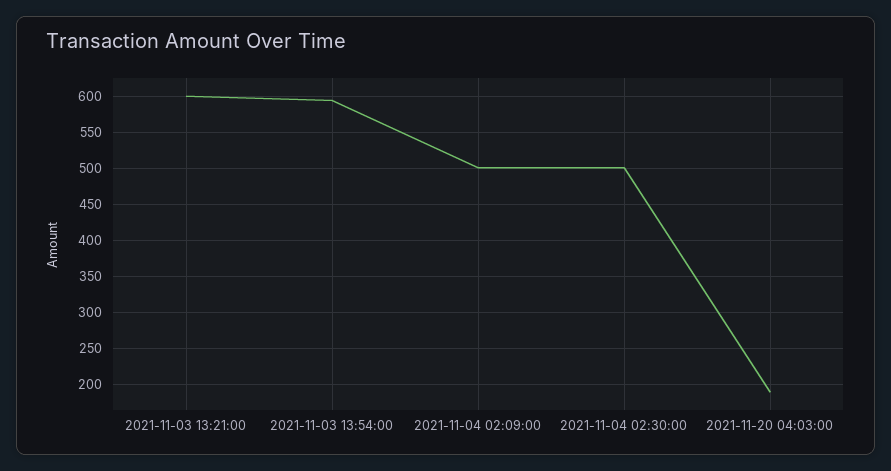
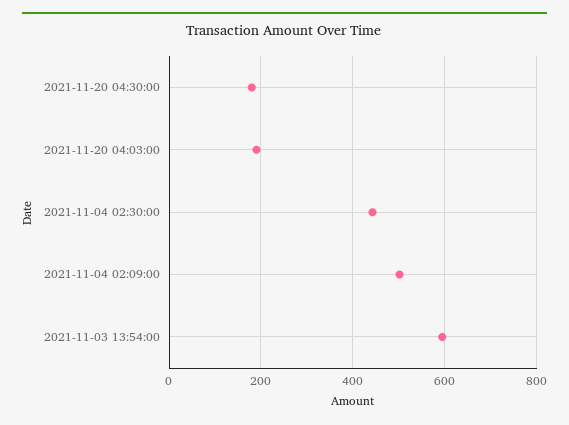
2021-11-03 13:21:00: 600 -> none
2021-11-04 02:30:00: 500 -> 440
2021-11-20 04:30:00: none -> 180

